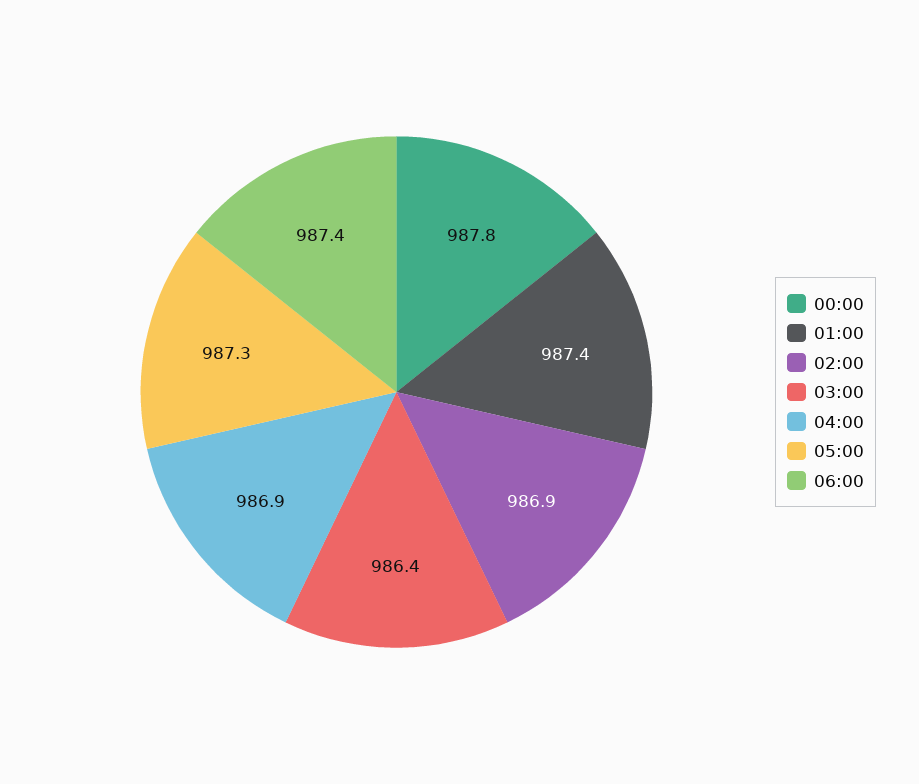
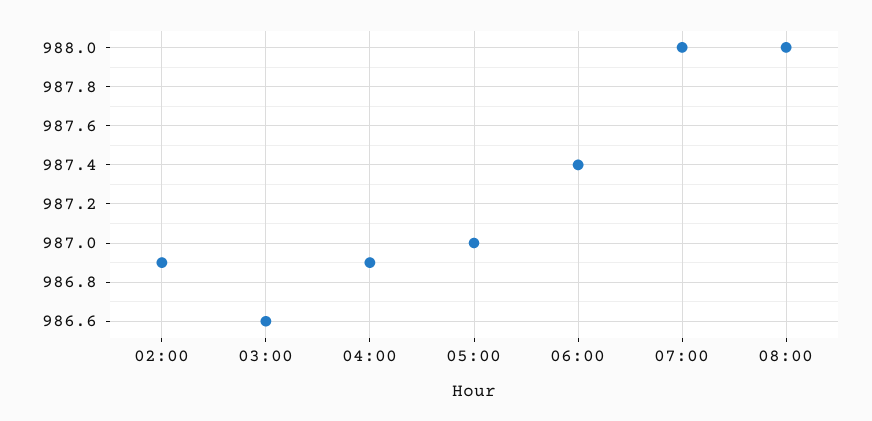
00:00: 987.8 -> none
01:00: 987.4 -> none
03:00: 986.4 -> 986.6
05:00: 987.3 -> 987
07:00: none -> 988
08:00: none -> 988

